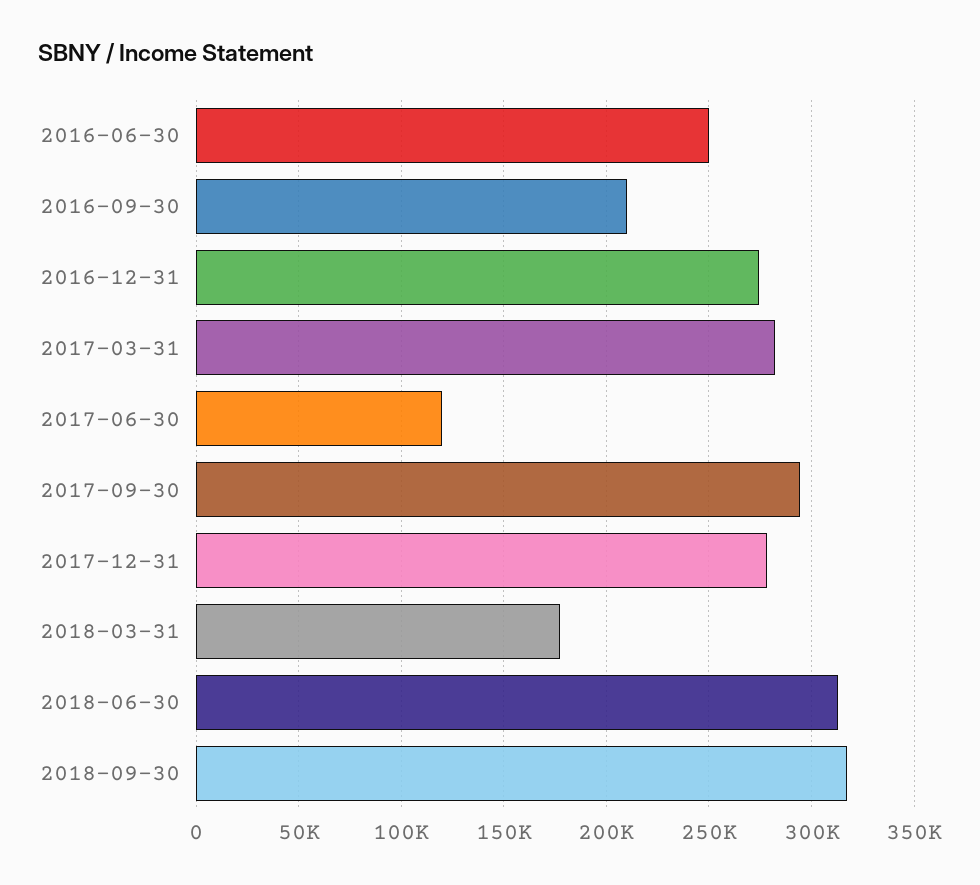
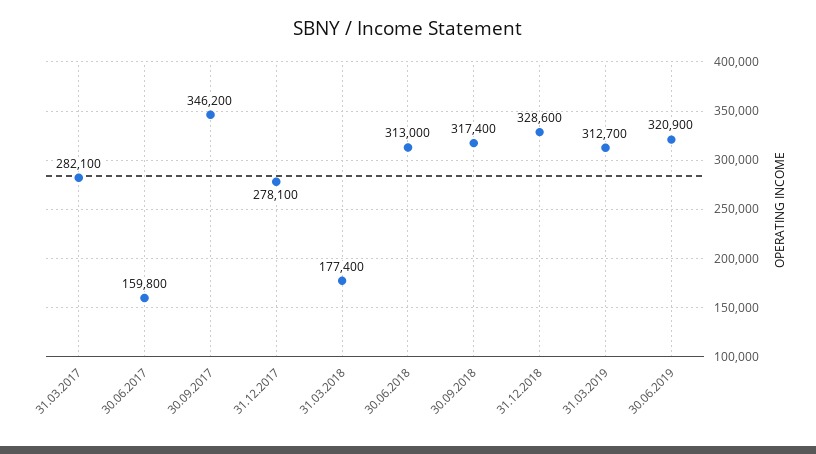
2016-06-30: 250000 -> none
2016-09-30: 210000 -> none
2016-12-31: 275000 -> none
2017-06-30: 120000 -> 159800
2017-09-30: 295000 -> 346200
31.12.2018: none -> 328600
31.03.2019: none -> 312700
30.06.2019: none -> 320900

